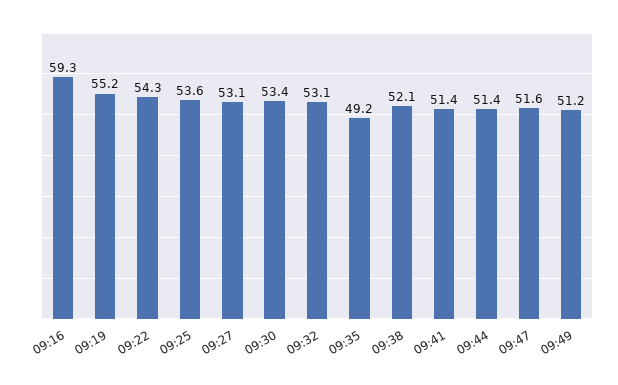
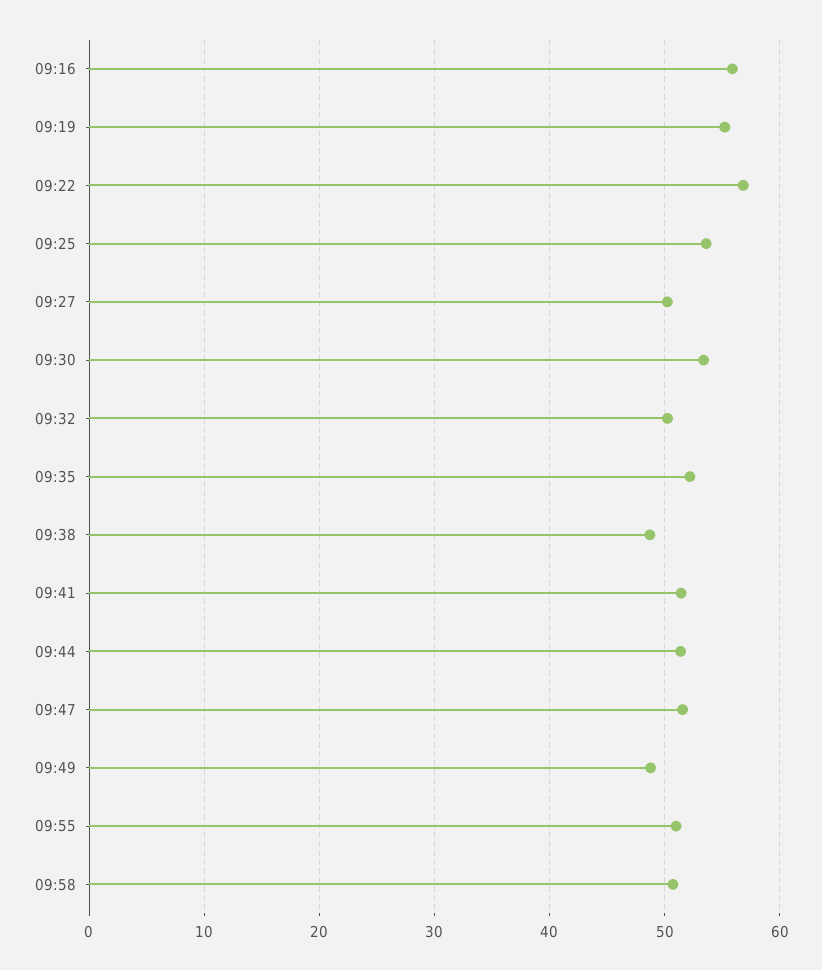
09:16: 59.3 -> 56
09:22: 54.3 -> 57
09:27: 53.1 -> 50
09:32: 53.1 -> 50
09:35: 49.2 -> 52
09:38: 52.1 -> 49
09:49: 51.2 -> 49
09:55: none -> 51
09:58: none -> 51

